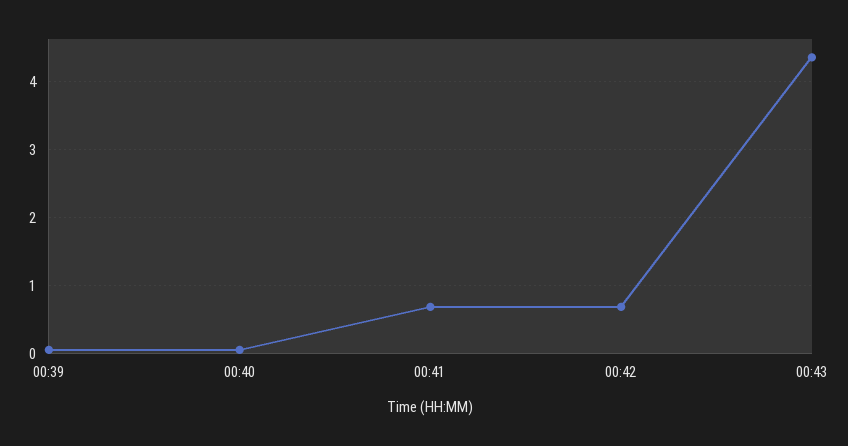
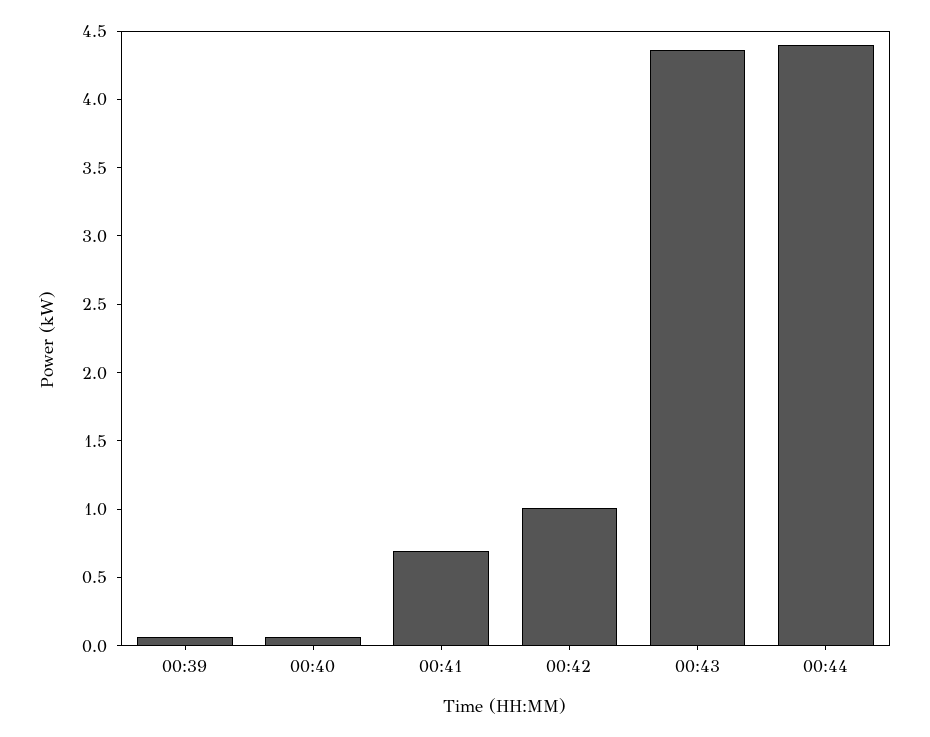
00:42: 0.7 -> 1
00:44: none -> 4.4

